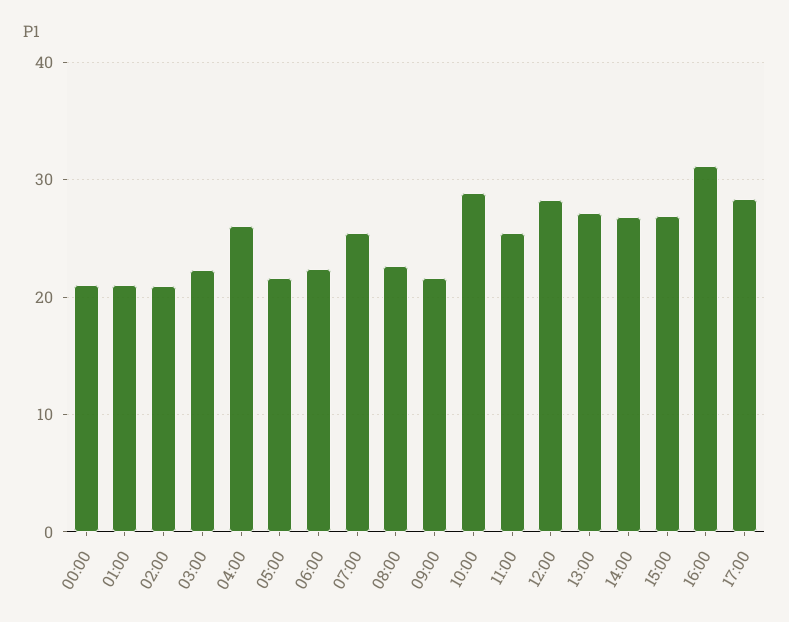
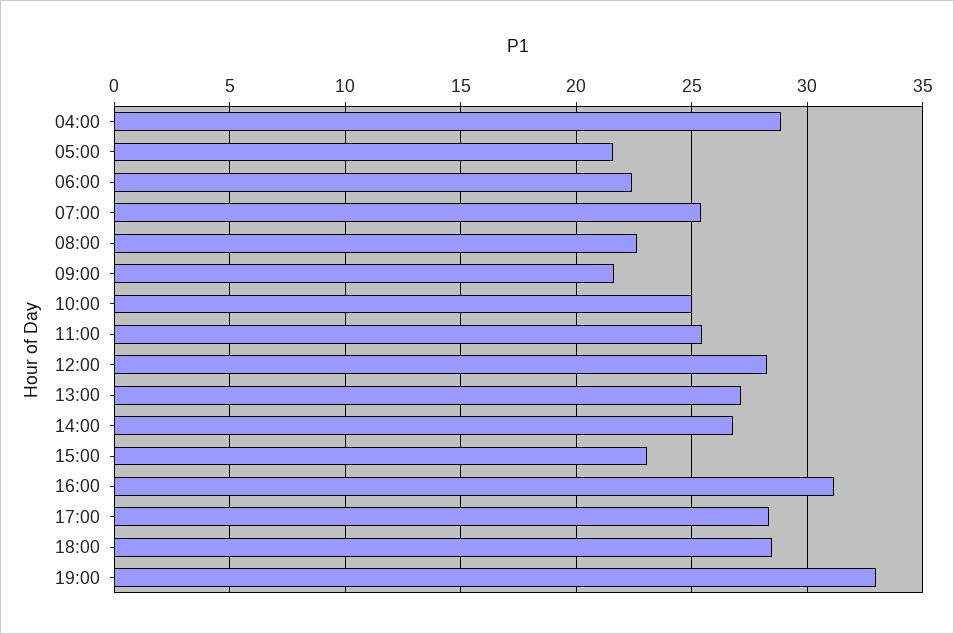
00:00: 21 -> none
01:00: 21 -> none
02:00: 21 -> none
03:00: 22 -> none
04:00: 26 -> 29
10:00: 29 -> 25
15:00: 27 -> 23
18:00: none -> 28.5
19:00: none -> 33

